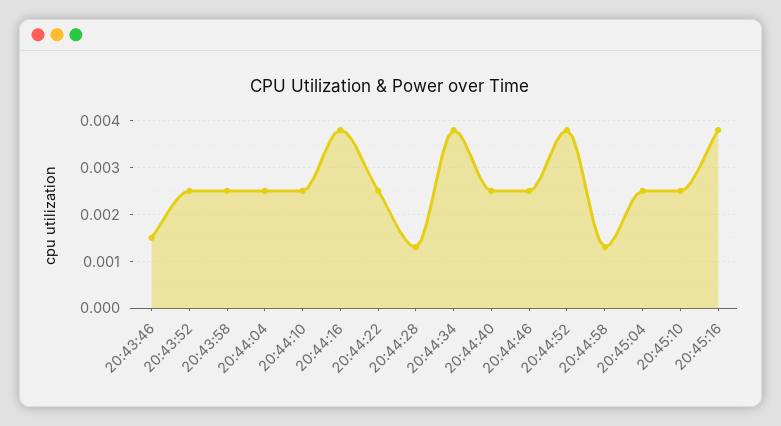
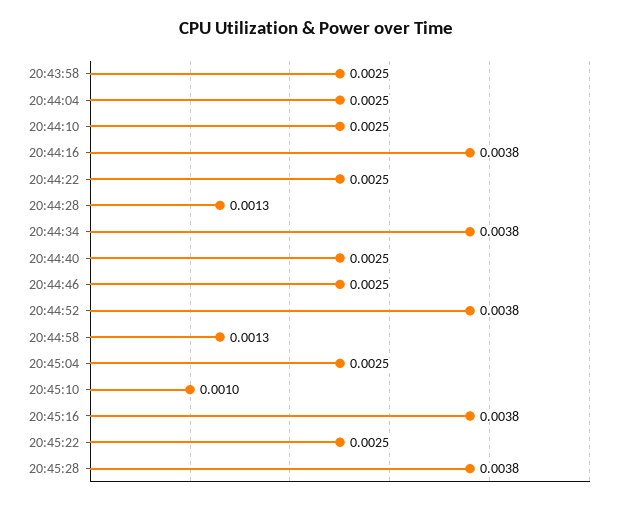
20:43:46: 0.0015 -> none
20:43:52: 0.0025 -> none
20:45:10: 0.0025 -> 0.001
20:45:22: none -> 0.0025
20:45:28: none -> 0.0038

